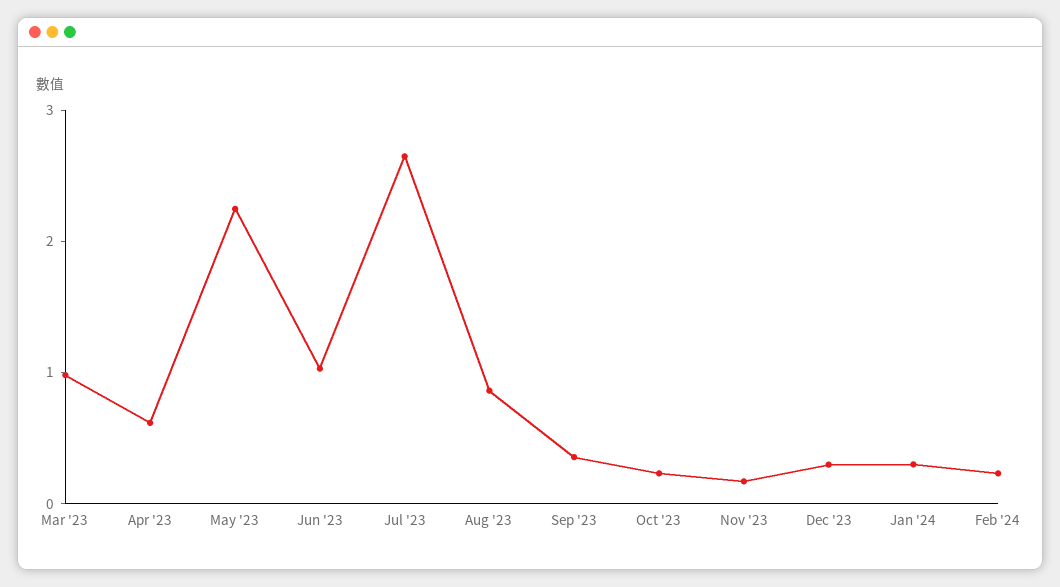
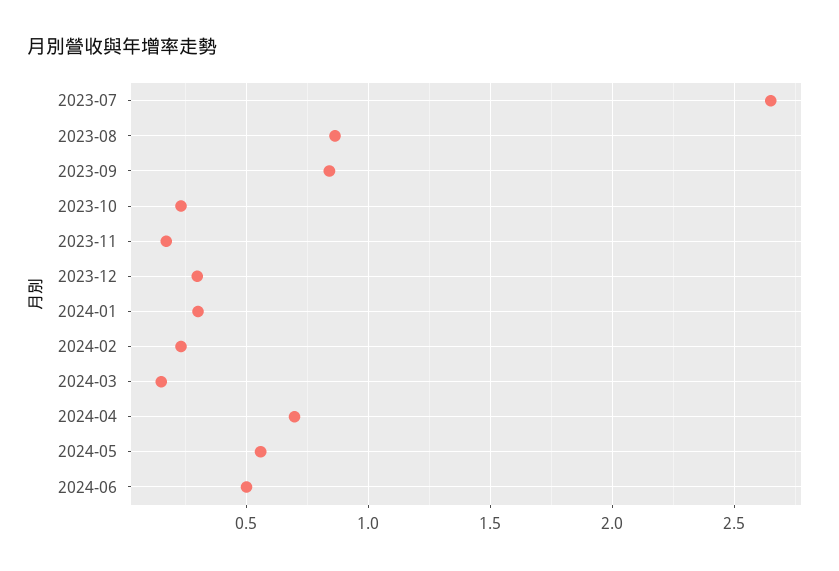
Mar '23: 1 -> none
Apr '23: 0.6 -> none
May '23: 2.2 -> none
Jun '23: 1 -> none
Sep '23: 0.4 -> 0.85
2024-03: none -> 0.15
2024-04: none -> 0.7
2024-05: none -> 0.55
2024-06: none -> 0.5

